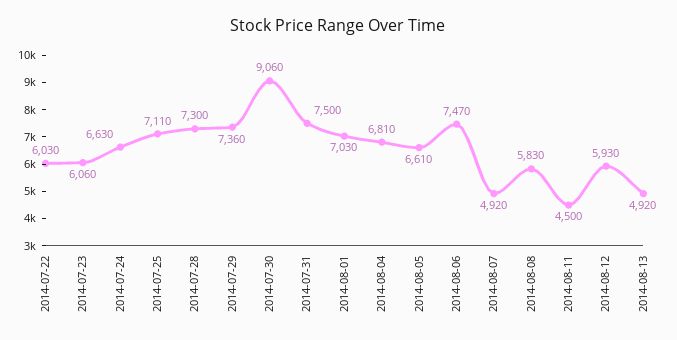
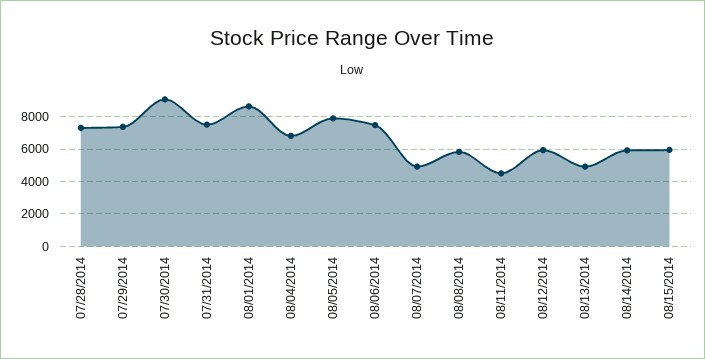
2014-07-22: 6030 -> none
2014-07-23: 6060 -> none
2014-07-24: 6630 -> none
2014-07-25: 7110 -> none
2014-08-01: 7030 -> 8500
2014-08-05: 6610 -> 8000
08/14/2014: none -> 6000
08/15/2014: none -> 6000

